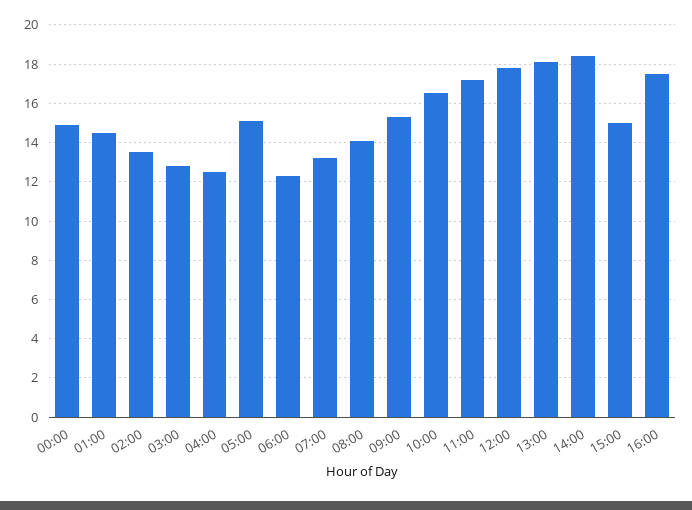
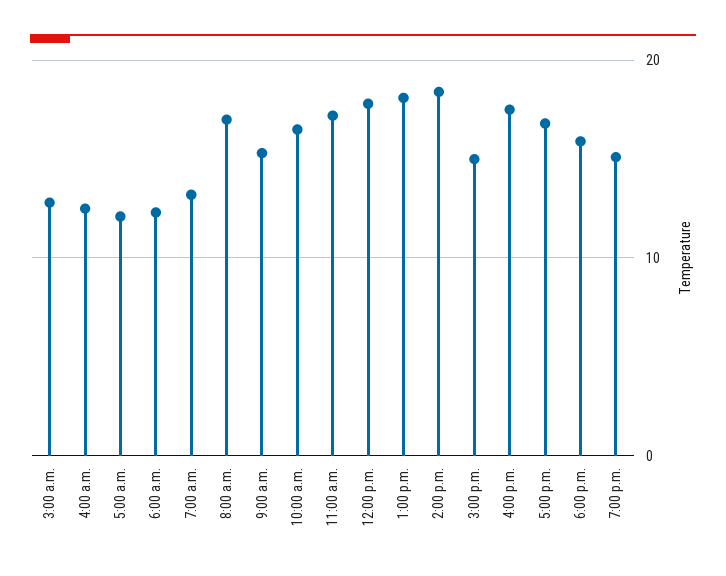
00:00: 15 -> none
01:00: 14.5 -> none
02:00: 13.5 -> none
05:00: 15 -> 12
08:00: 14 -> 17
5:00 p.m.: none -> 17
6:00 p.m.: none -> 16
7:00 p.m.: none -> 15

